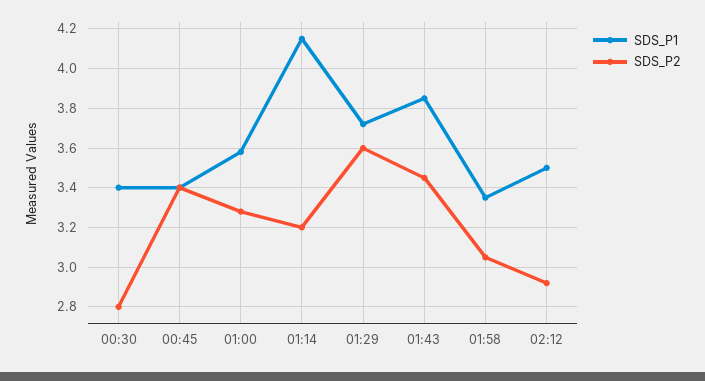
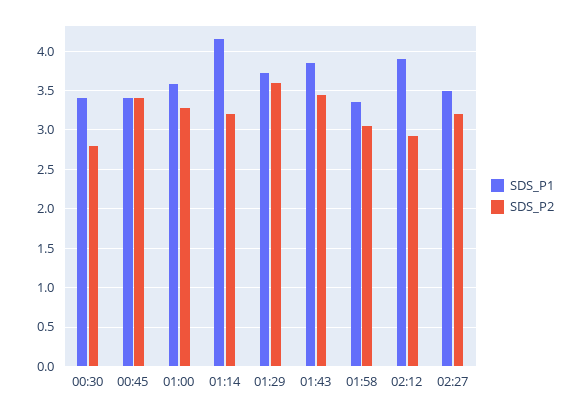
SDS_P1, 02:12: 3.5 -> 3.9
SDS_P1, 02:27: none -> 3.5
SDS_P2, 02:27: none -> 3.2

